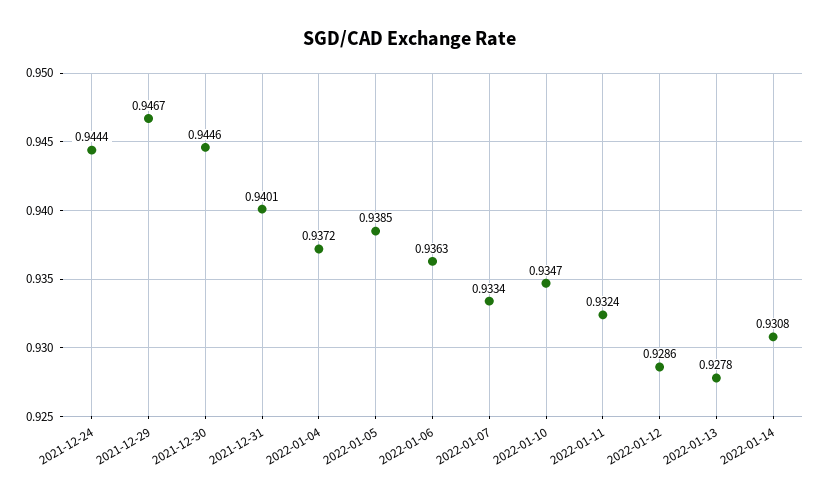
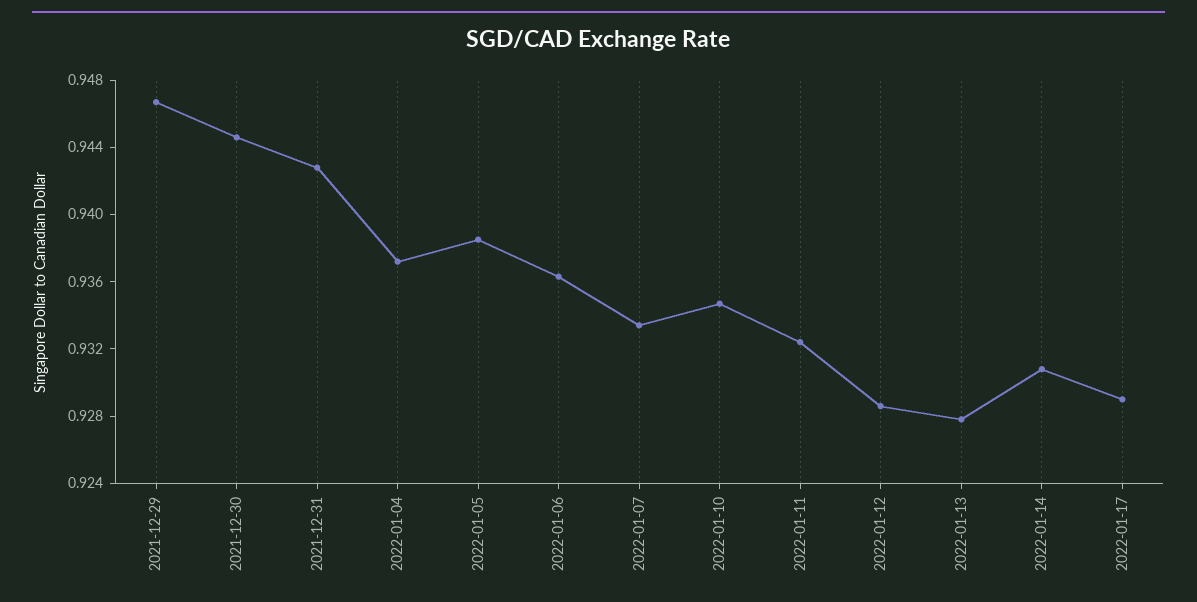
2021-12-24: 0.9444 -> none
2021-12-31: 0.9401 -> 0.943
2022-01-17: none -> 0.929

